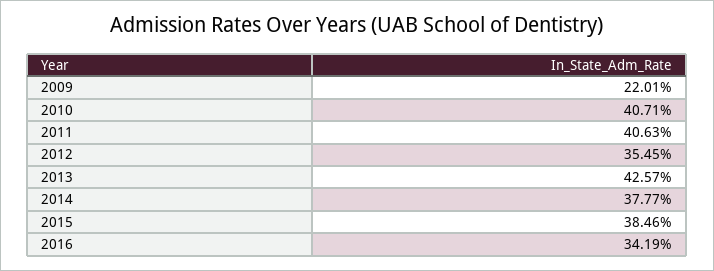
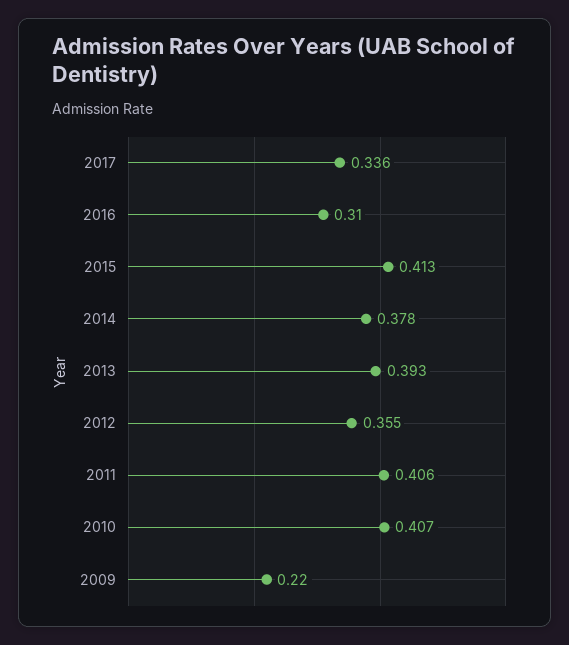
2013: 0.4257 -> 0.393
2015: 0.3846 -> 0.413
2016: 0.3419 -> 0.31
2017: none -> 0.336

